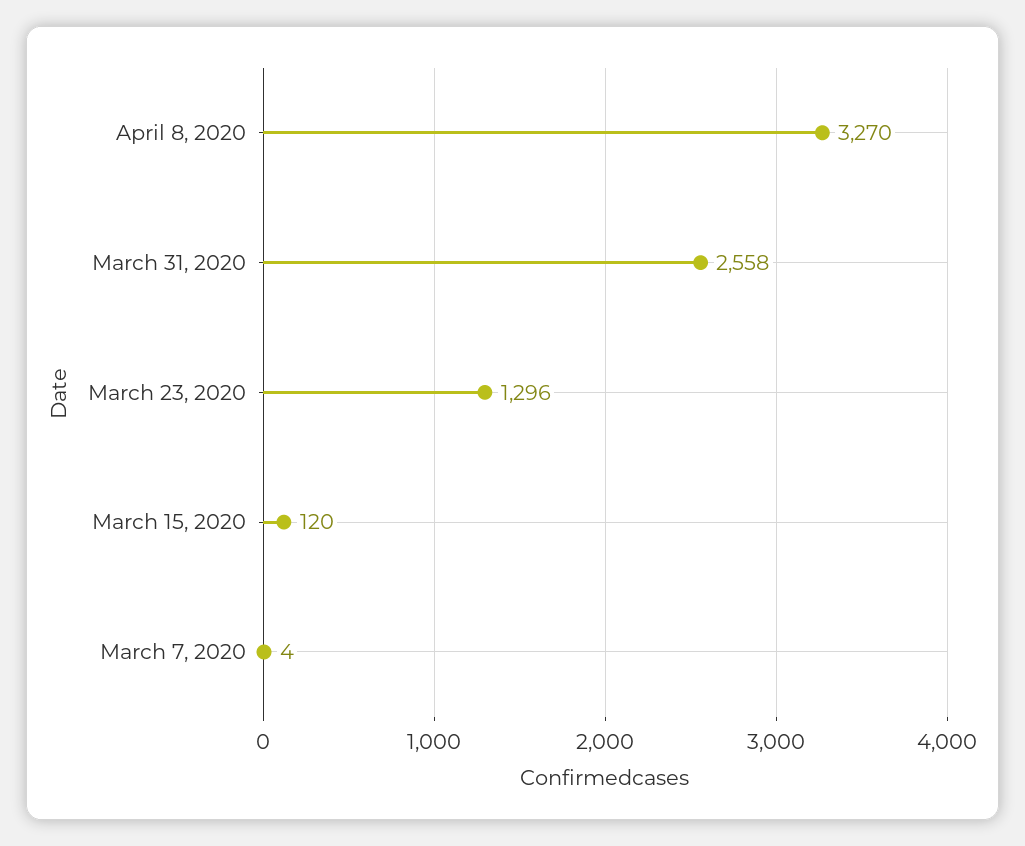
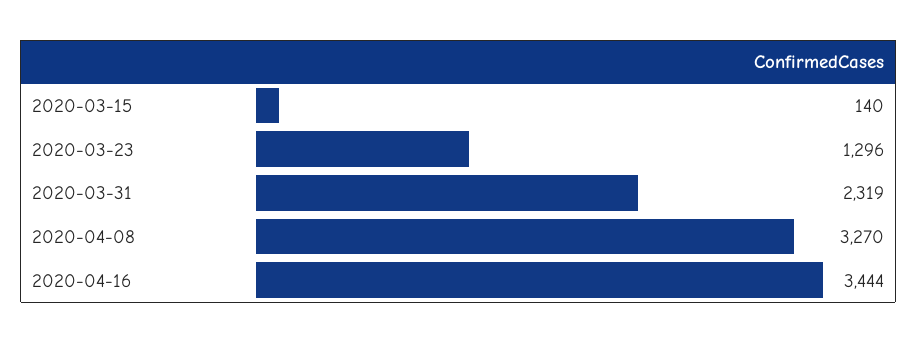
March 31, 2020: 2558 -> 2319
March 15, 2020: 120 -> 140
March 7, 2020: 4 -> none
2020-04-16: none -> 3444

